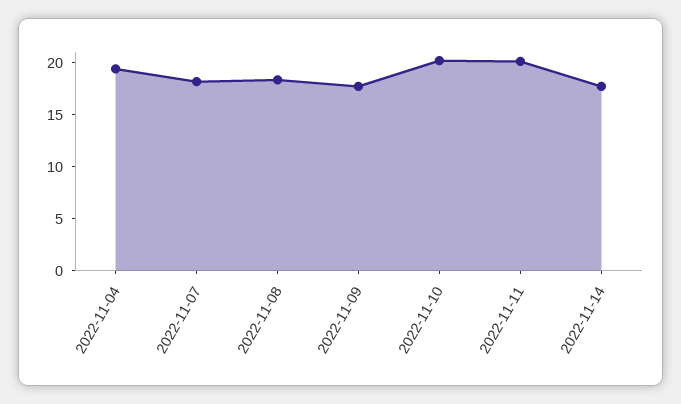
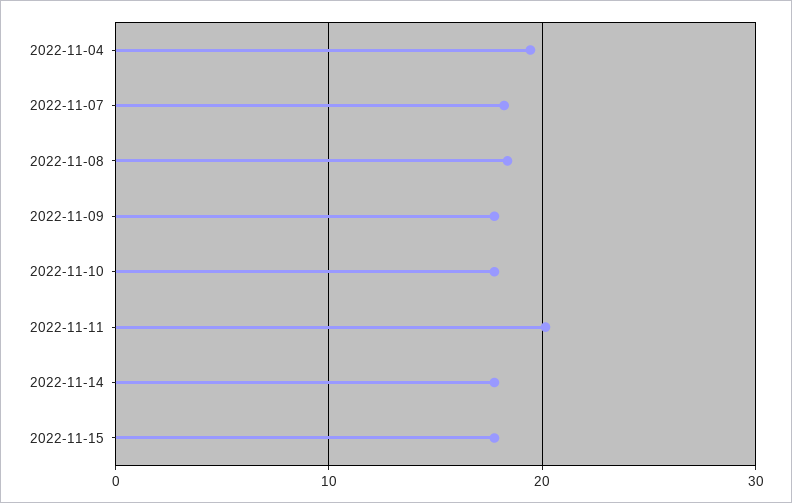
2022-11-10: 20 -> 18
2022-11-15: none -> 18

